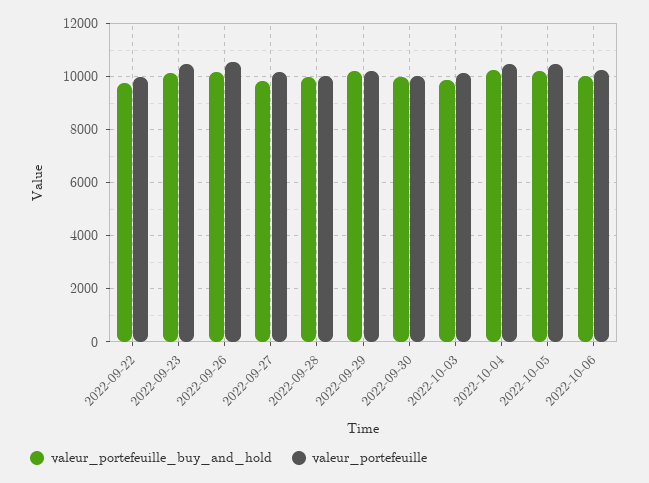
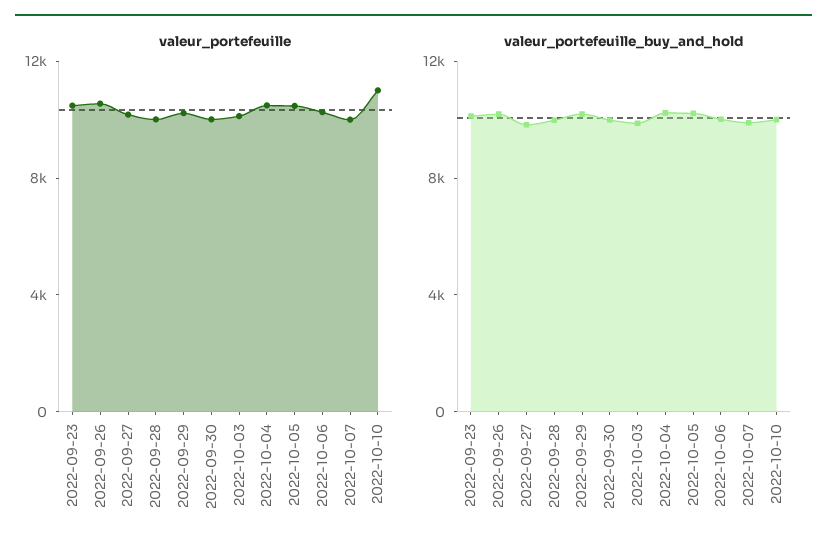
valeur_portefeuille_buy_and_hold, 2022-09-22: 9750 -> none
valeur_portefeuille, 2022-09-22: 10000 -> none
valeur_portefeuille, 2022-10-07: none -> 10000
valeur_portefeuille, 2022-10-10: none -> 11000
valeur_portefeuille_buy_and_hold, 2022-10-07: none -> 10000
valeur_portefeuille_buy_and_hold, 2022-10-10: none -> 10000

